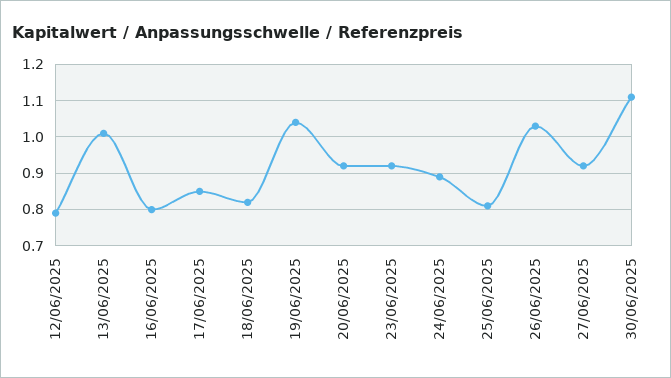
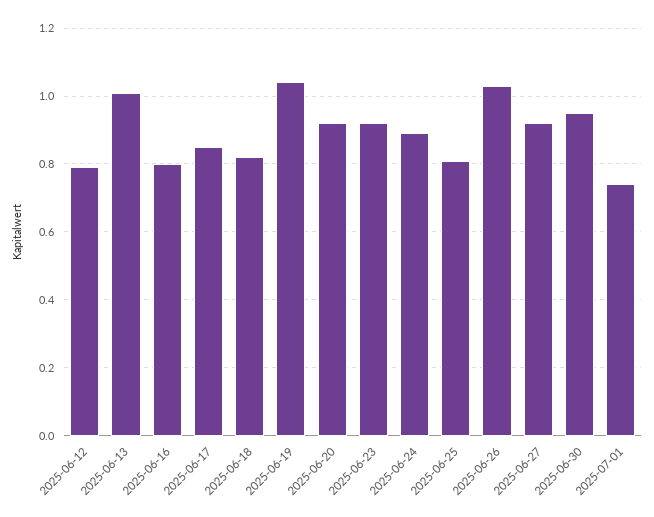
30/06/2025: 1.1 -> 0.95
2025-07-01: none -> 0.75

